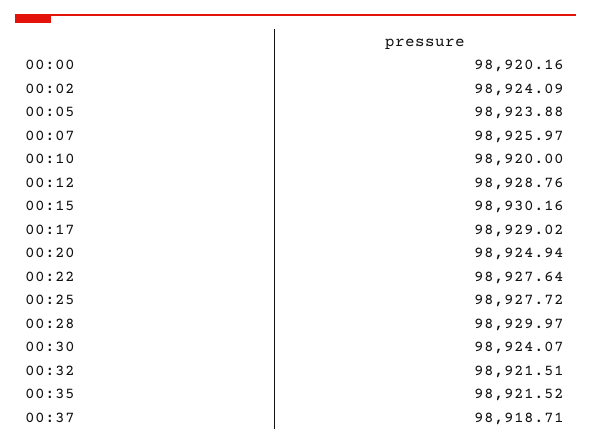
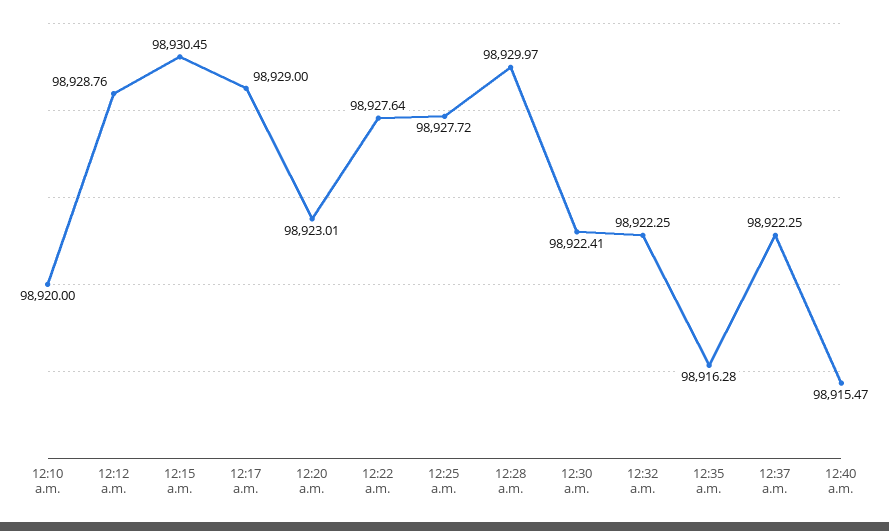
00:00: 98920.16 -> none
00:02: 98924.09 -> none
00:05: 98923.88 -> none
00:07: 98925.97 -> none
00:15: 98930.16 -> 98930.45
00:17: 98929.02 -> 98929
00:20: 98924.94 -> 98923.01
00:30: 98924.07 -> 98922.41
00:32: 98921.51 -> 98922.25
00:35: 98921.52 -> 98916.28
00:37: 98918.71 -> 98922.25
12:40 a.m.: none -> 98915.47

